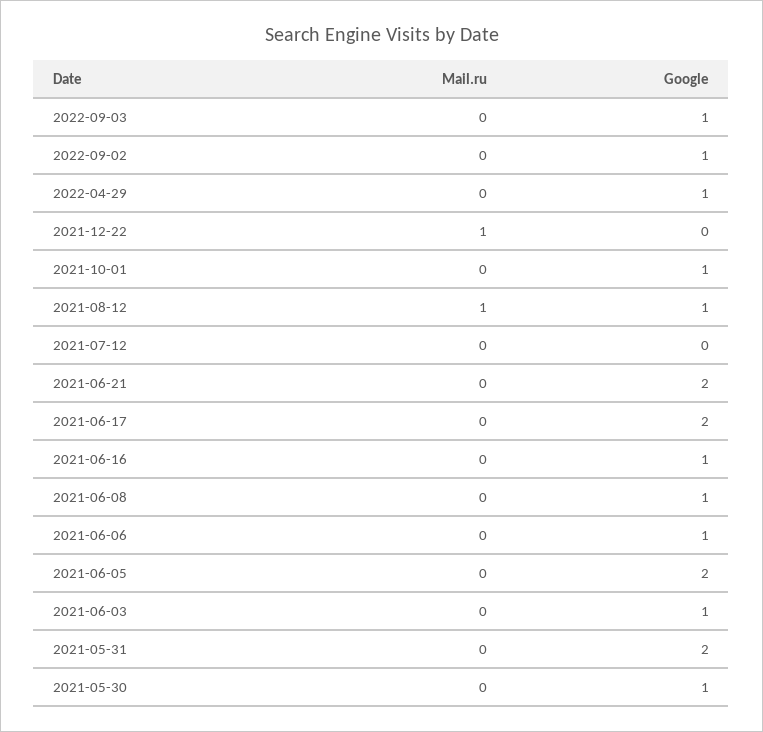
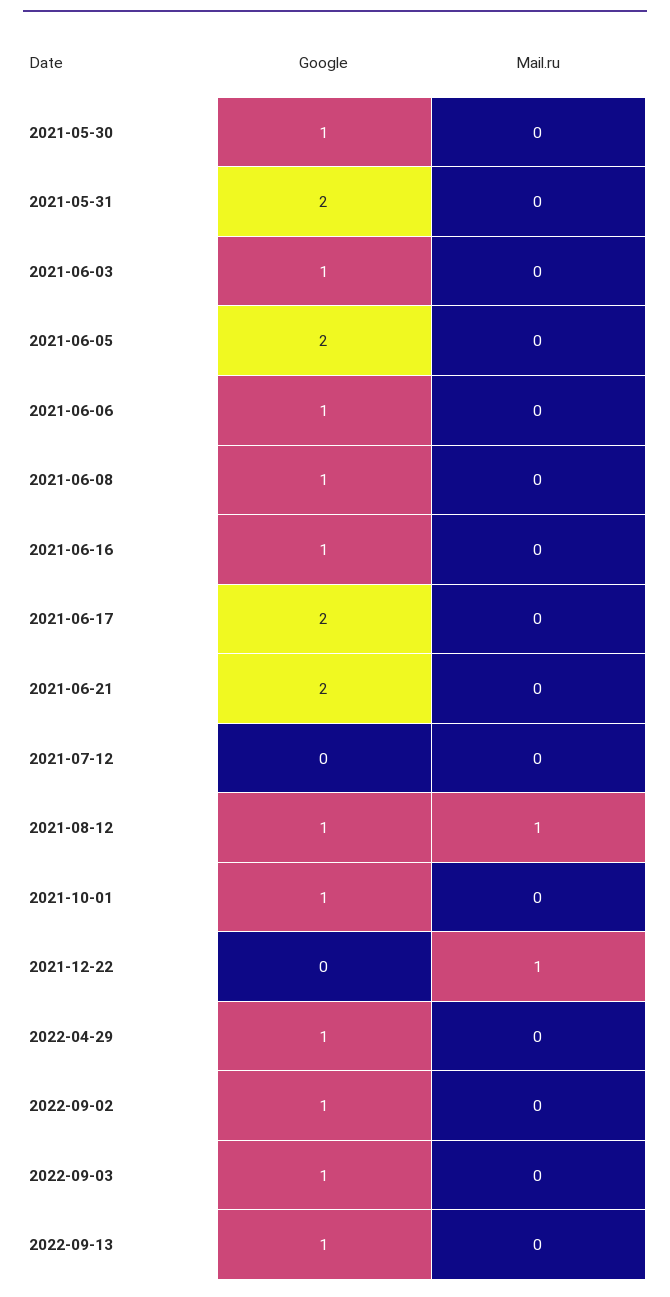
Google, 2022-09-13: none -> 1
Mail.ru, 2022-09-13: none -> 0

